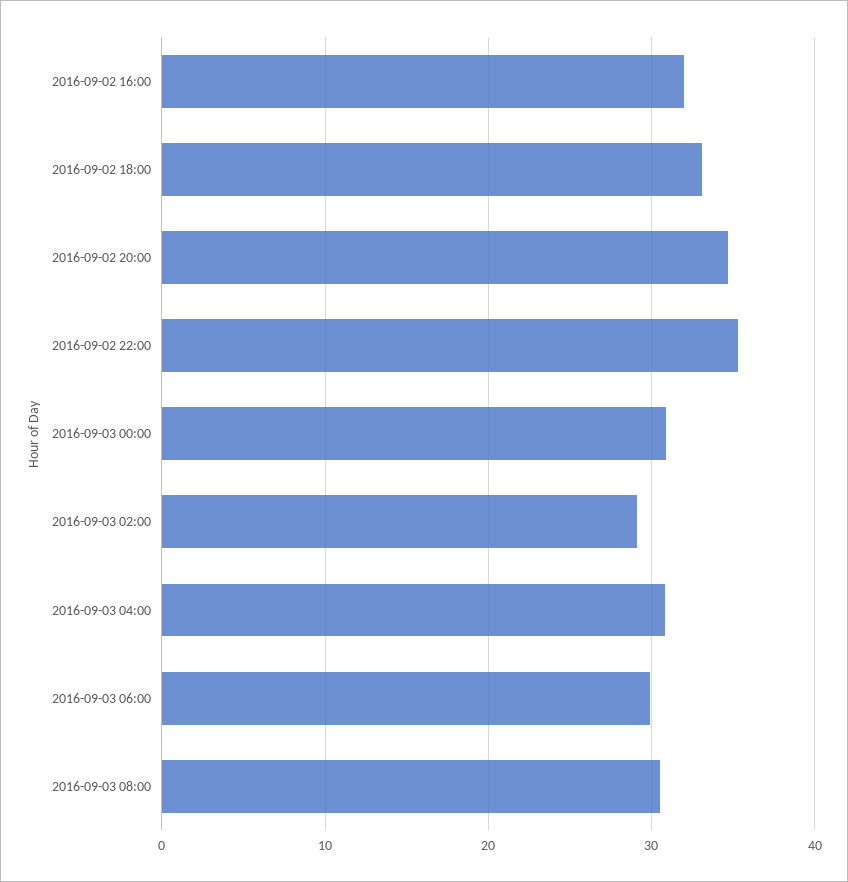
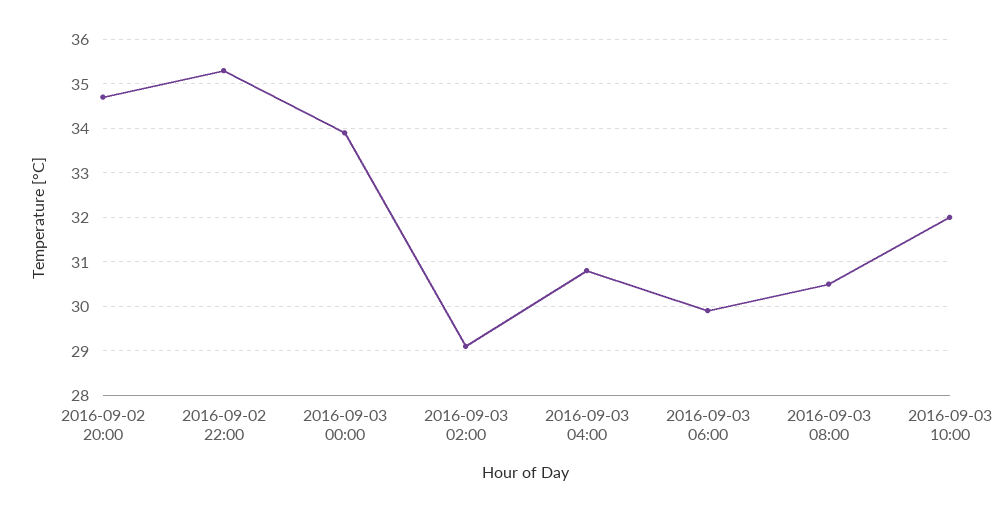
2016-09-02 16:00: 32 -> none
2016-09-02 18:00: 33 -> none
2016-09-03 00:00: 31 -> 34
2016-09-03 10:00: none -> 32

